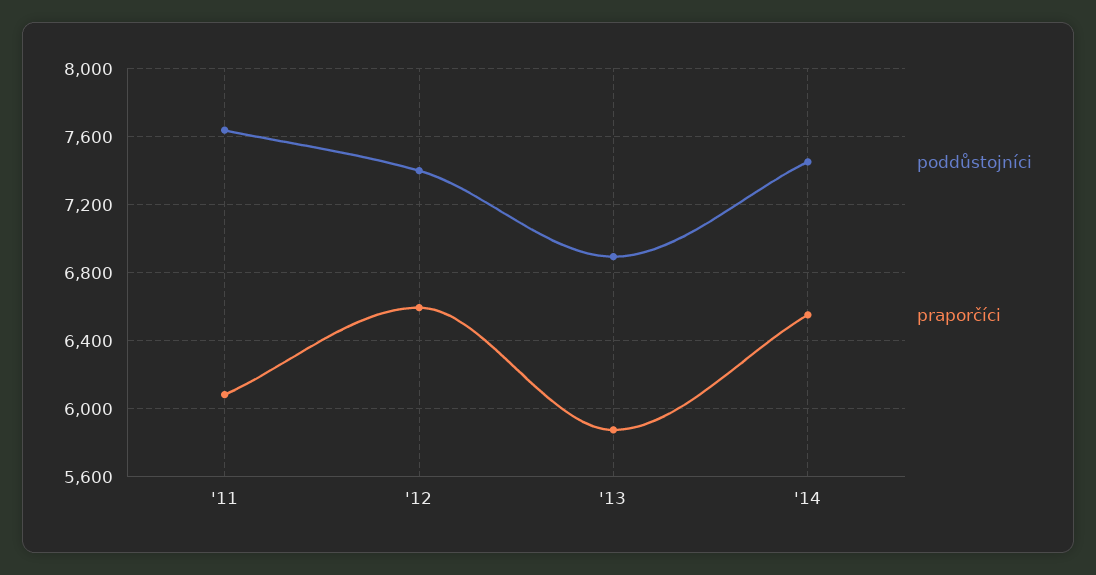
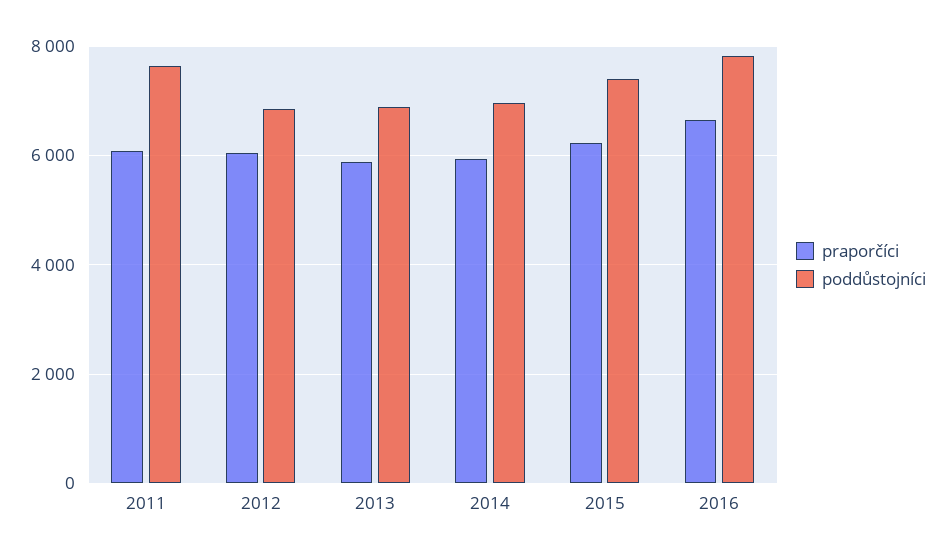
poddůstojníci, '12: 7400 -> 6800
praporčíci, '12: 6600 -> 6000
poddůstojníci, '14: 7450 -> 7000
praporčíci, '14: 6550 -> 6000
praporčíci, 2015: none -> 6200
poddůstojníci, 2015: none -> 7400
praporčíci, 2016: none -> 6600
poddůstojníci, 2016: none -> 7800

